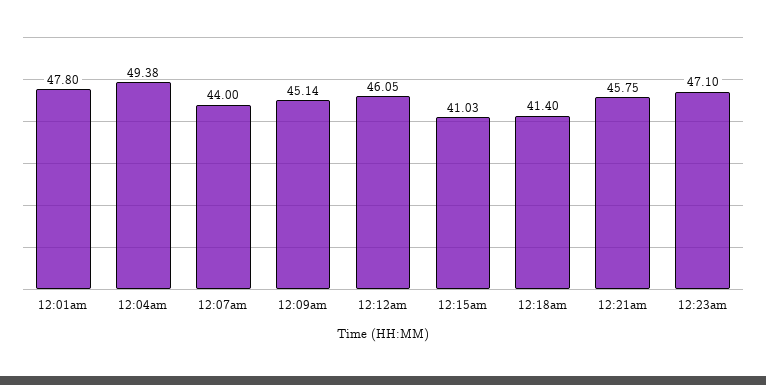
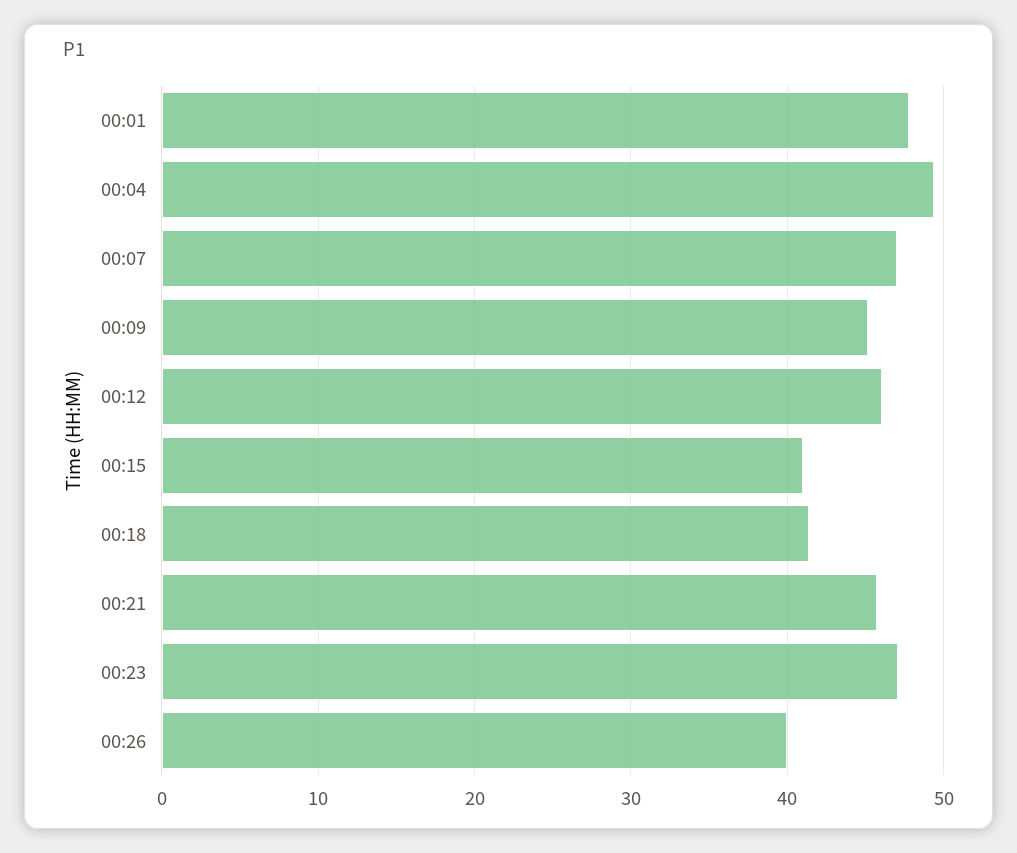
12:07am: 44 -> 47
00:26: none -> 40

